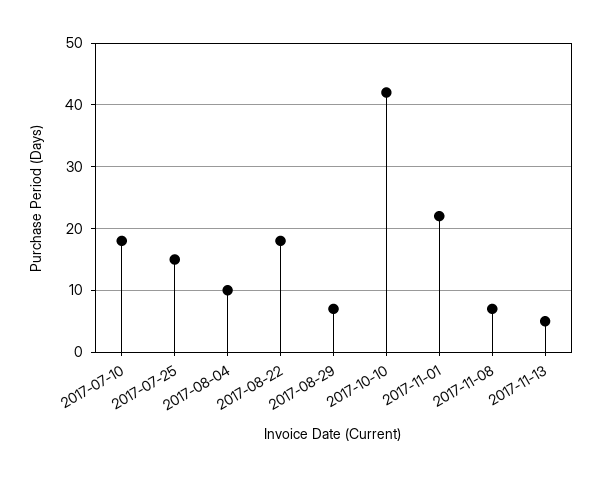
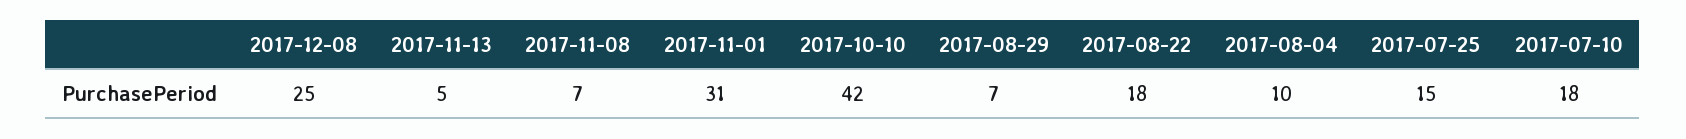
2017-11-01: 22 -> 31
2017-12-08: none -> 25

